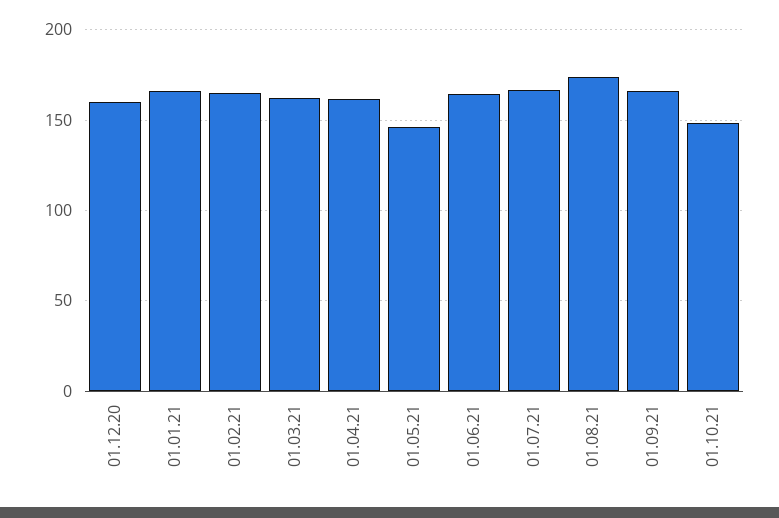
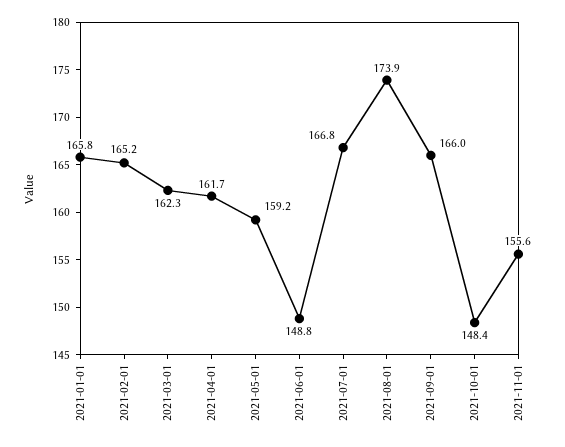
01.12.20: 160 -> none
01.05.21: 145 -> 159.2
01.06.21: 165 -> 148.8
2021-11-01: none -> 155.6

